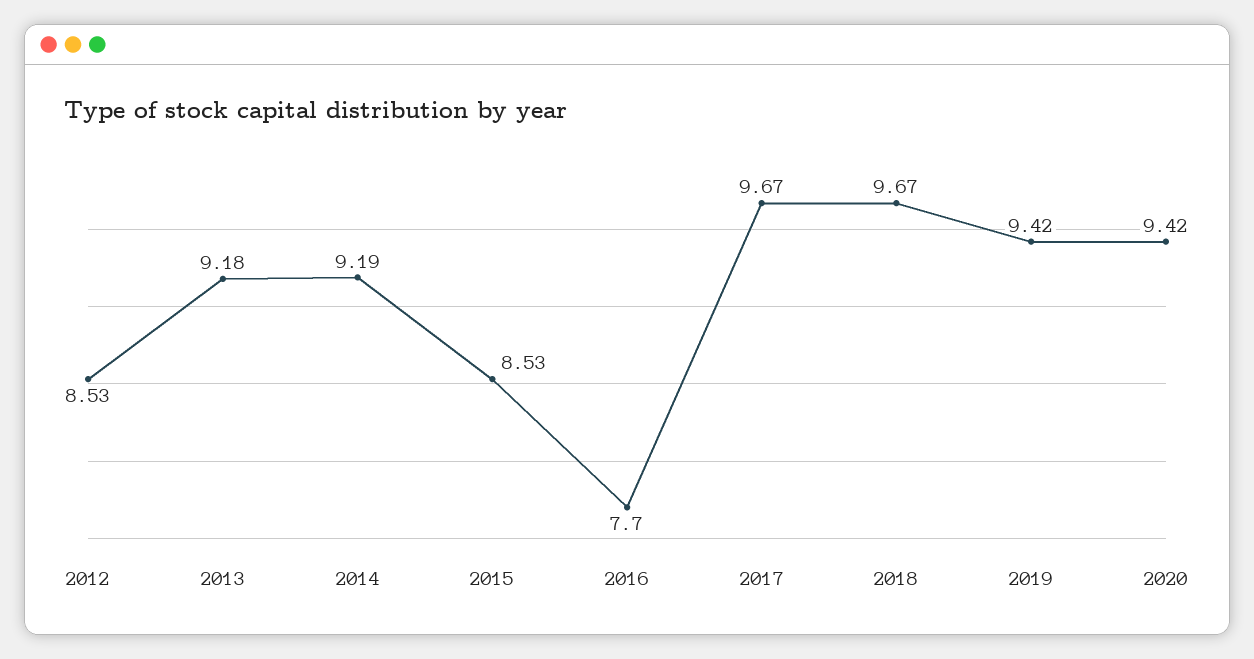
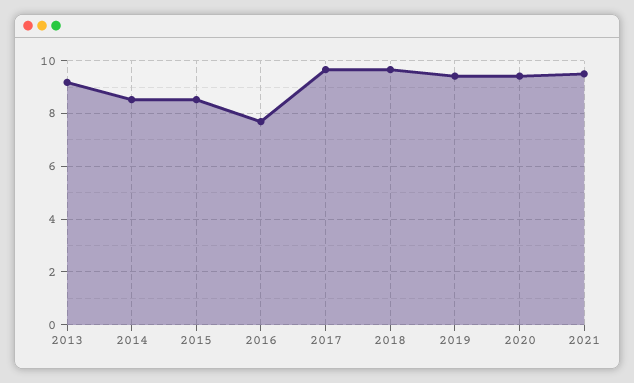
2012: 8.53 -> none
2014: 9.19 -> 8.5
2021: none -> 9.5

